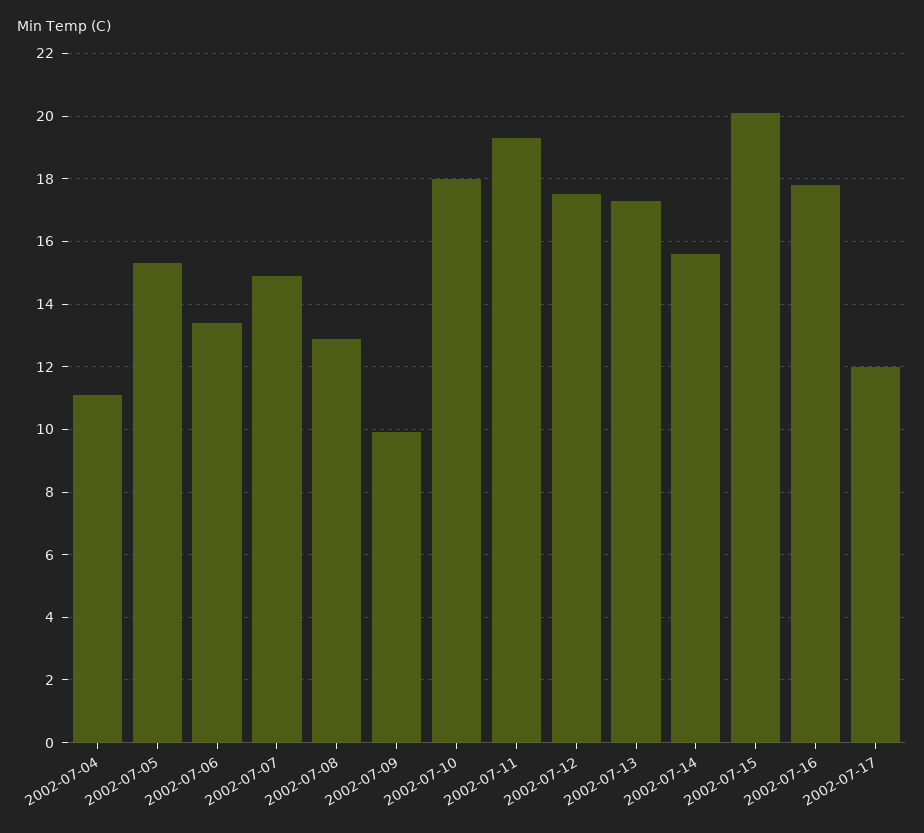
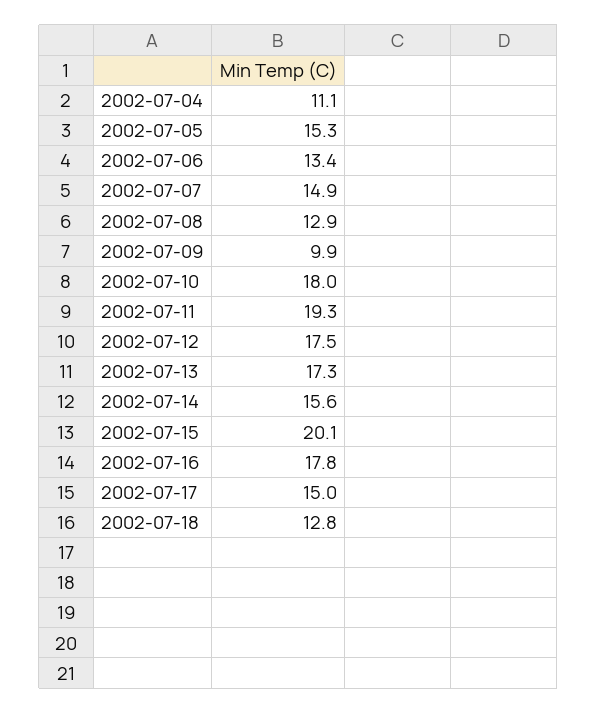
2002-07-17: 12 -> 15
2002-07-18: none -> 12.8

